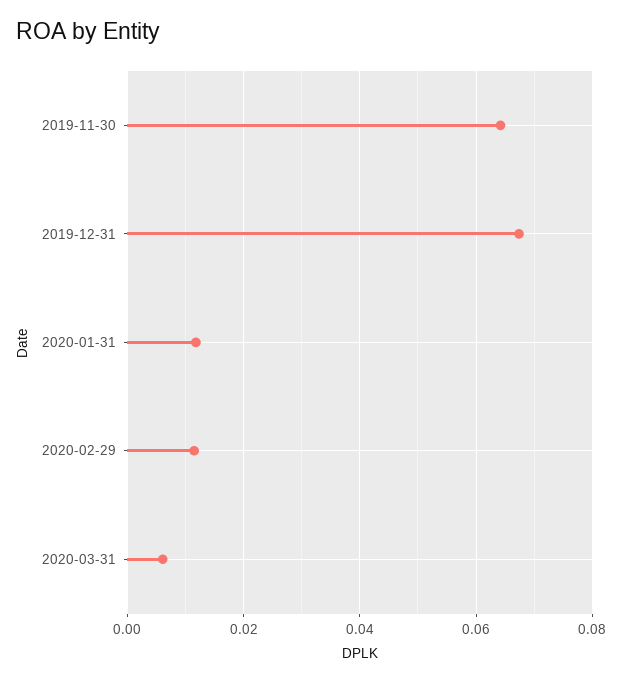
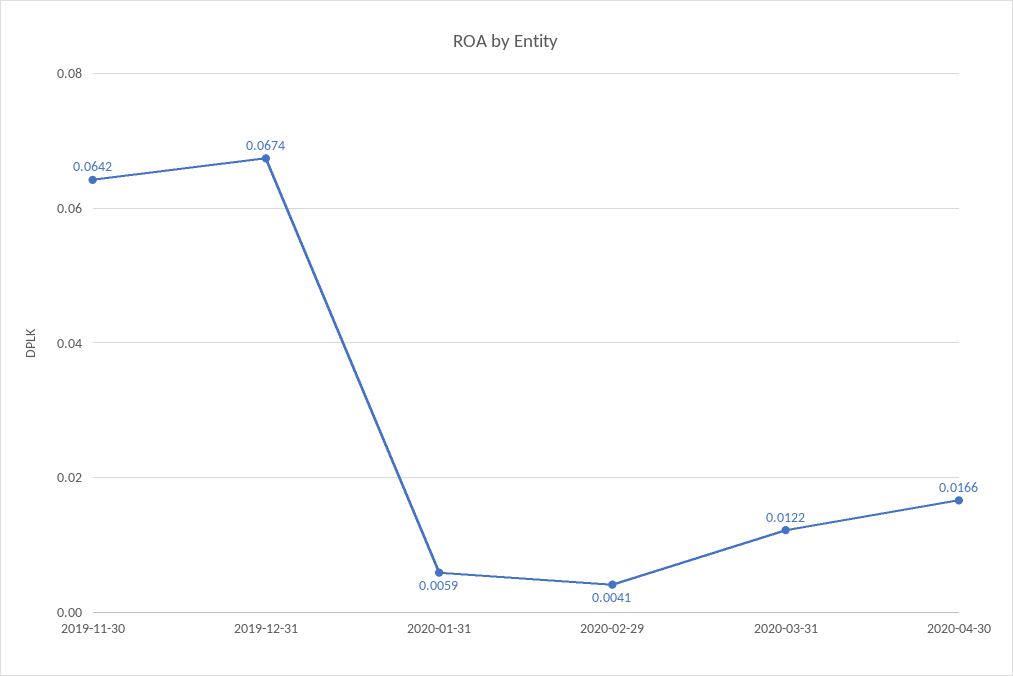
2020-01-31: 0.012 -> 0.0059
2020-02-29: 0.012 -> 0.0041
2020-03-31: 0.006 -> 0.0122
2020-04-30: none -> 0.0166

